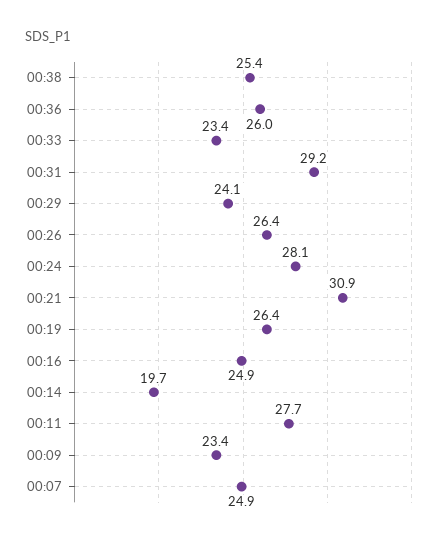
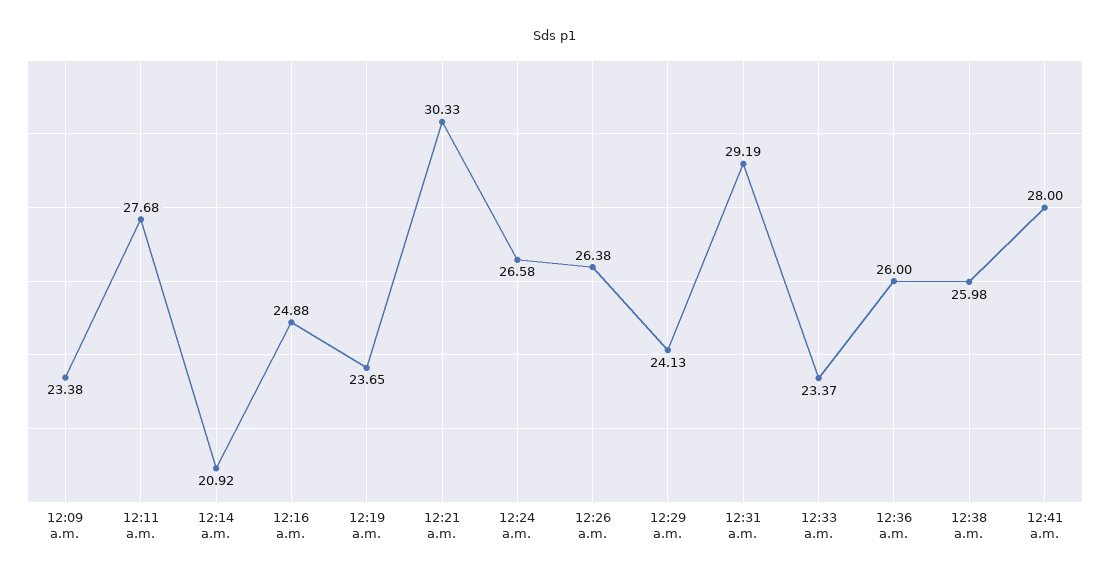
00:38: 25.4 -> 25.98
00:24: 28.1 -> 26.58
00:21: 30.9 -> 30.33
00:19: 26.4 -> 23.65
00:14: 19.7 -> 20.92
00:07: 24.9 -> none
12:41 a.m.: none -> 28

